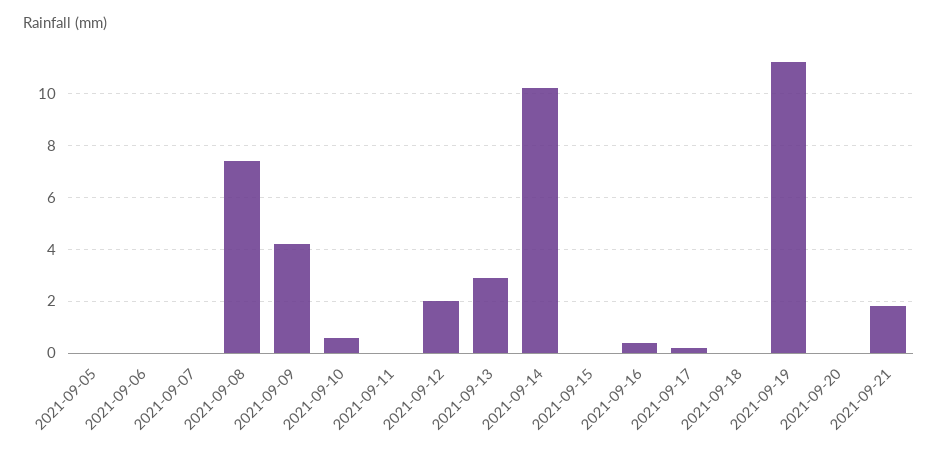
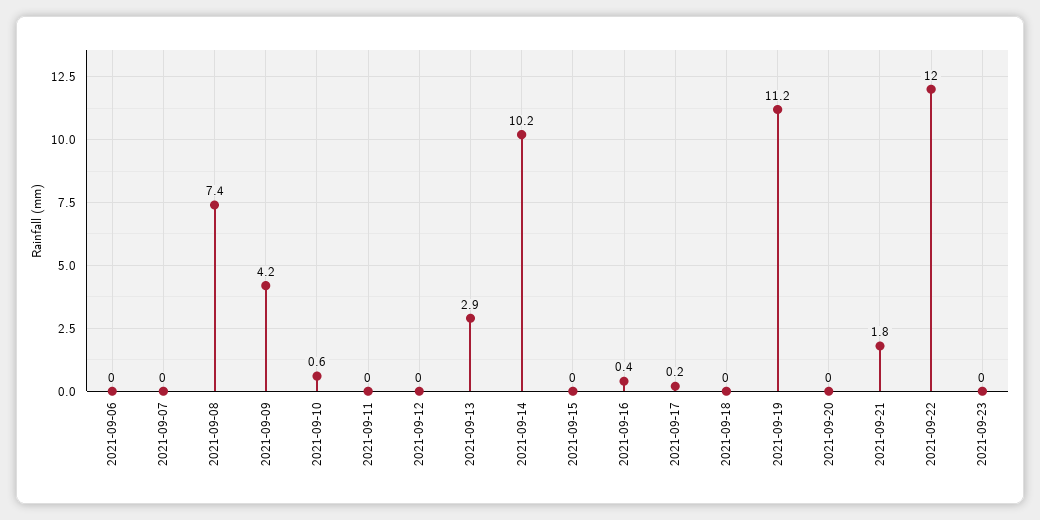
2021-09-05: 0 -> none
2021-09-12: 2 -> 0
2021-09-22: none -> 12
2021-09-23: none -> 0

